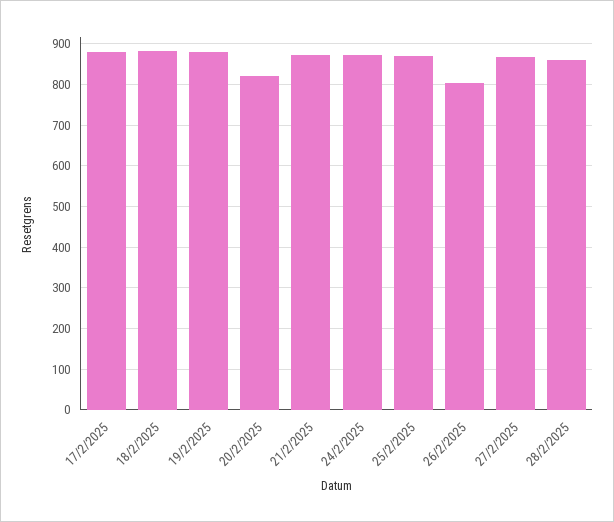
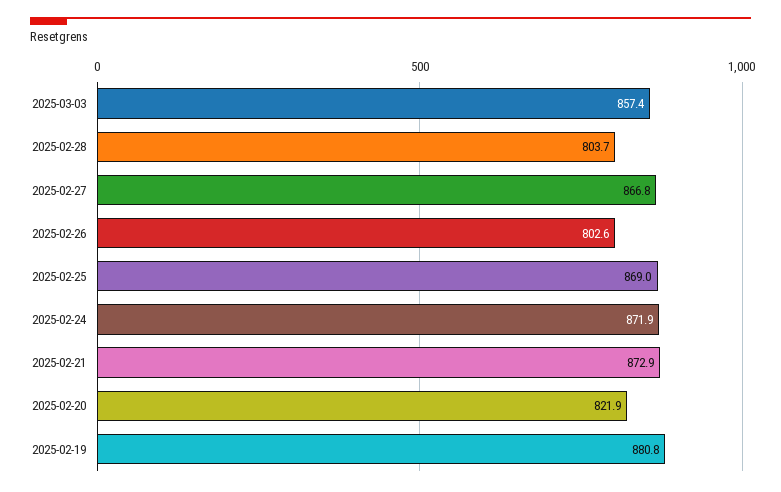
17/2/2025: 880 -> none
18/2/2025: 880 -> none
28/2/2025: 860 -> 803.7
2025-03-03: none -> 857.4

